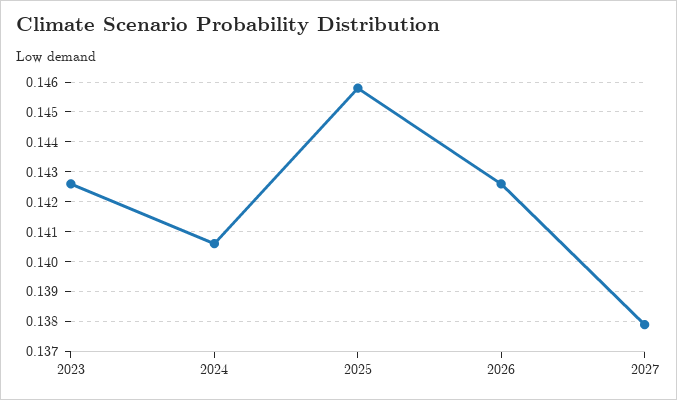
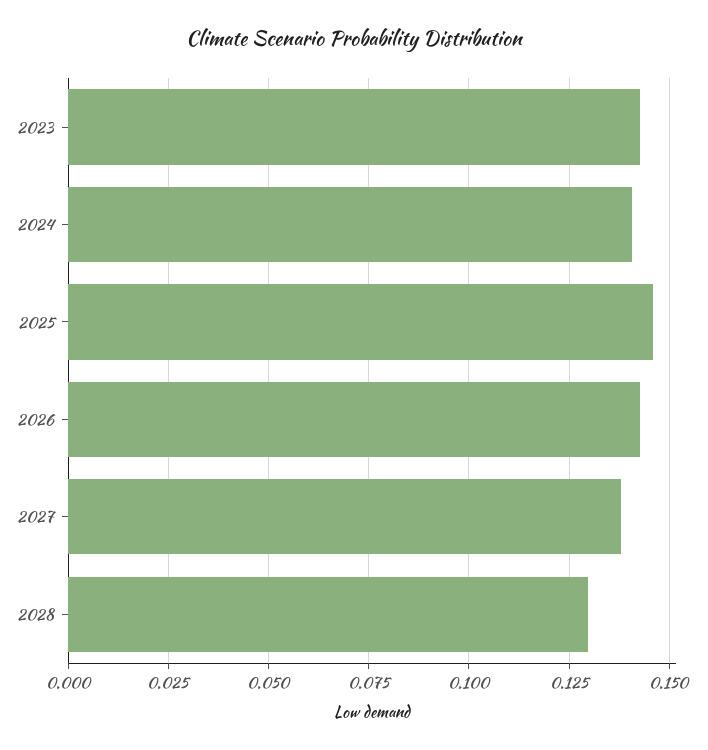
2028: none -> 0.13

